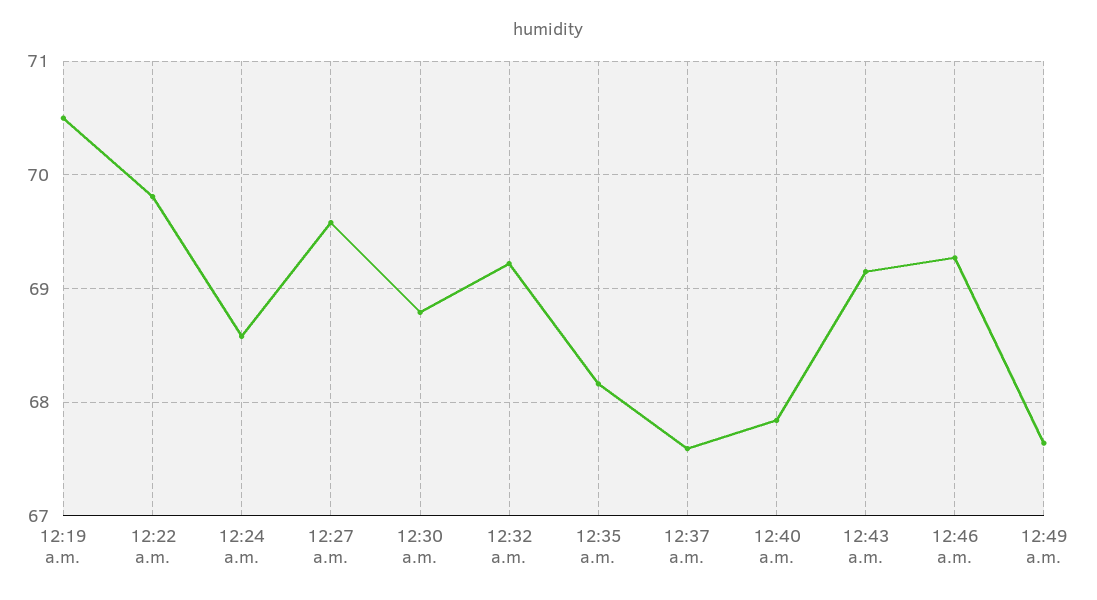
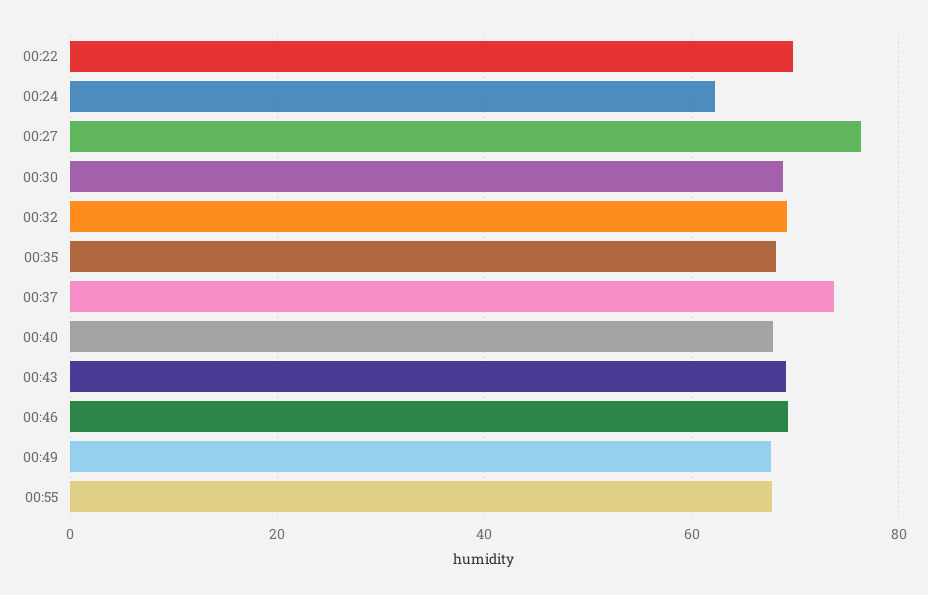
12:19 a.m.: 70.5 -> none
12:24 a.m.: 68.6 -> 62
12:27 a.m.: 69.6 -> 76
12:37 a.m.: 67.6 -> 74
00:55: none -> 68

